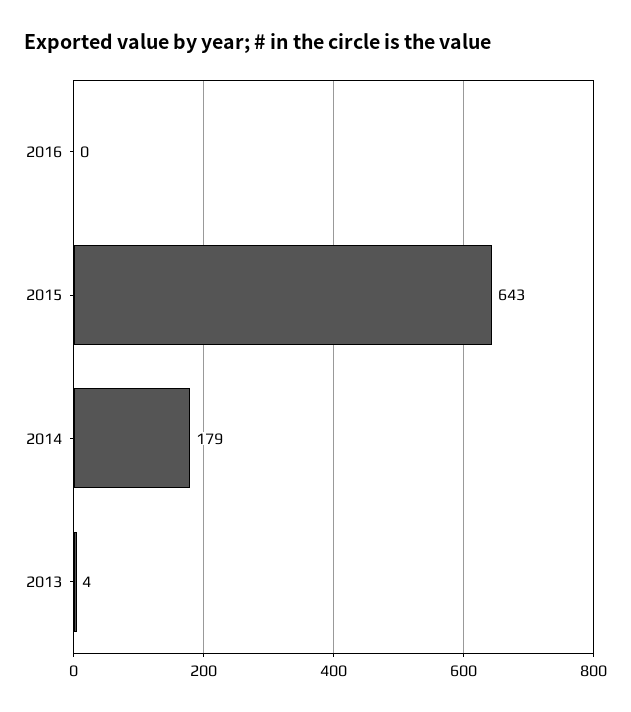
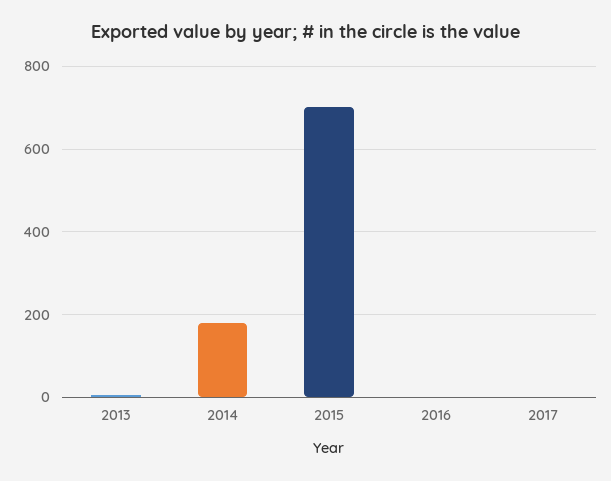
2015: 643 -> 700
2017: none -> 0

